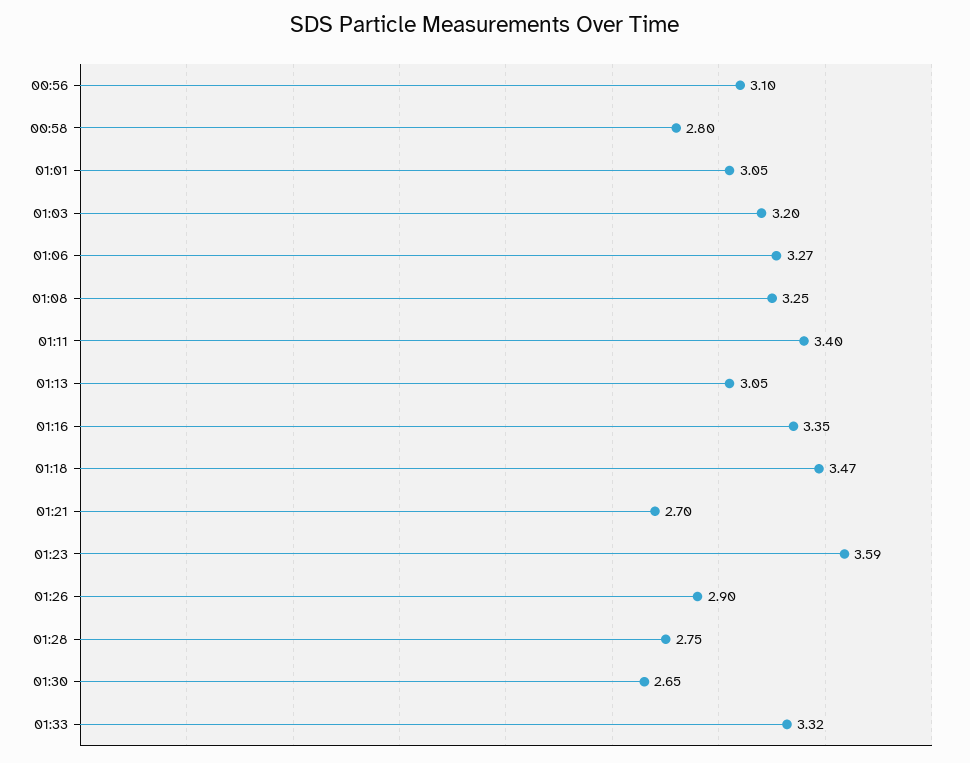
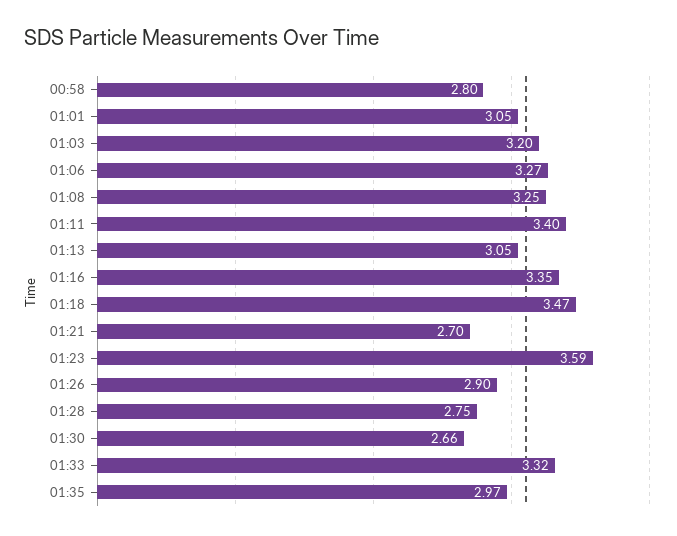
00:56: 3.1 -> none
01:30: 2.65 -> 2.66
01:35: none -> 2.97

